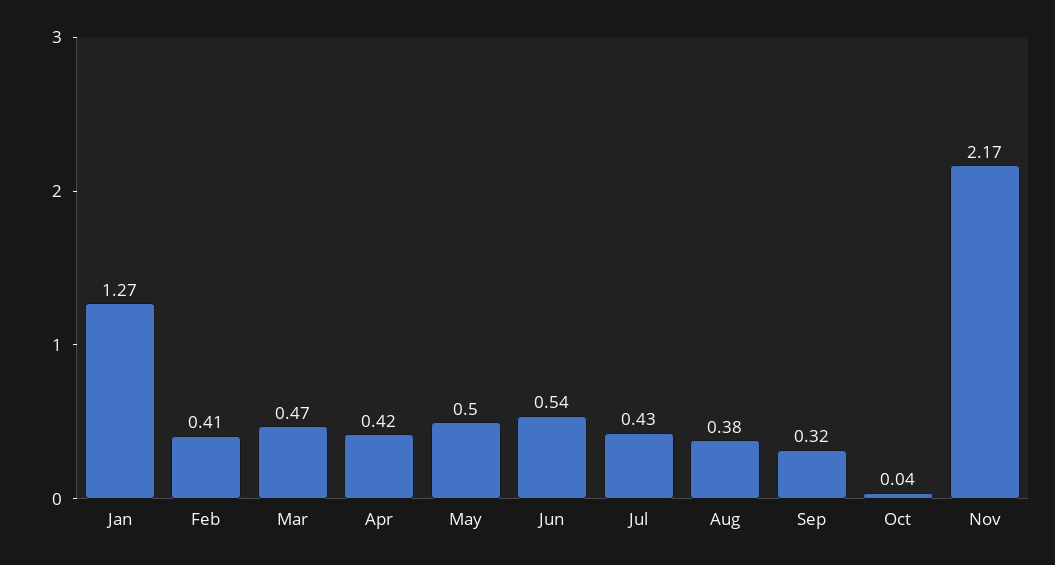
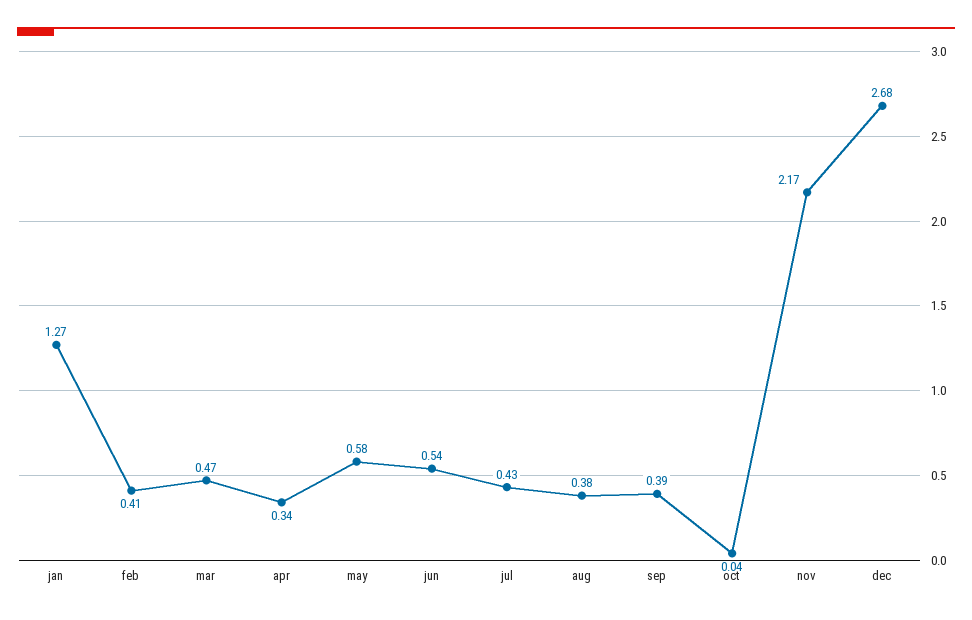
Apr: 0.42 -> 0.34
May: 0.5 -> 0.58
Sep: 0.32 -> 0.39
dec: none -> 2.68

